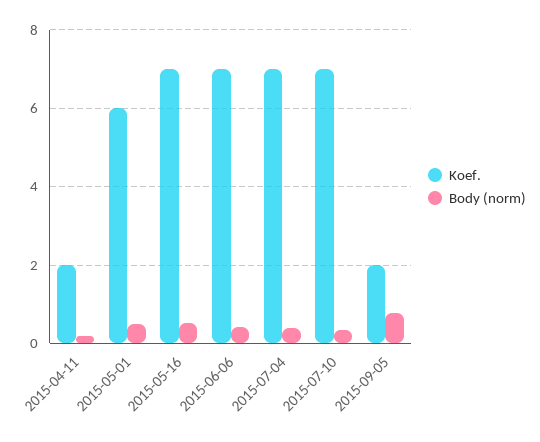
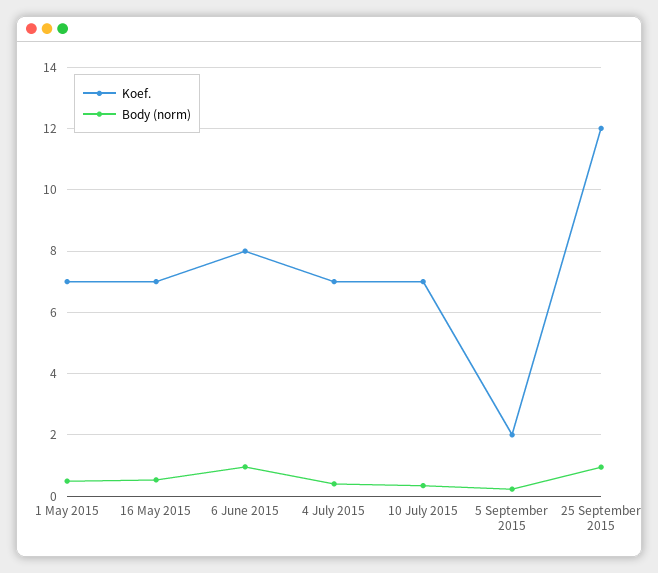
Koef., 2015-04-11: 2 -> none
Body (norm), 2015-04-11: 0.2 -> none
Koef., 2015-05-01: 6 -> 7
Koef., 2015-06-06: 7 -> 8
Body (norm), 2015-06-06: 0.4 -> 1
Body (norm), 2015-09-05: 0.8 -> 0.2
Koef., 25 September 2015: none -> 12
Body (norm), 25 September 2015: none -> 1

